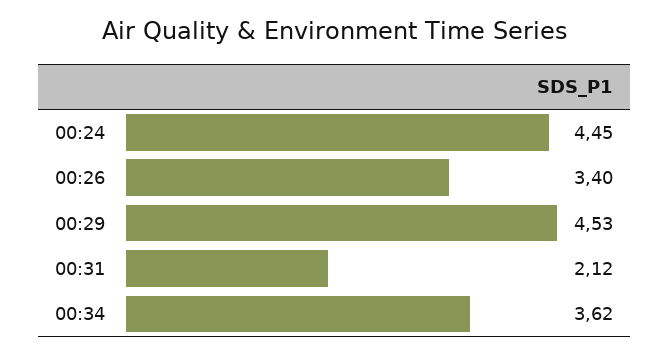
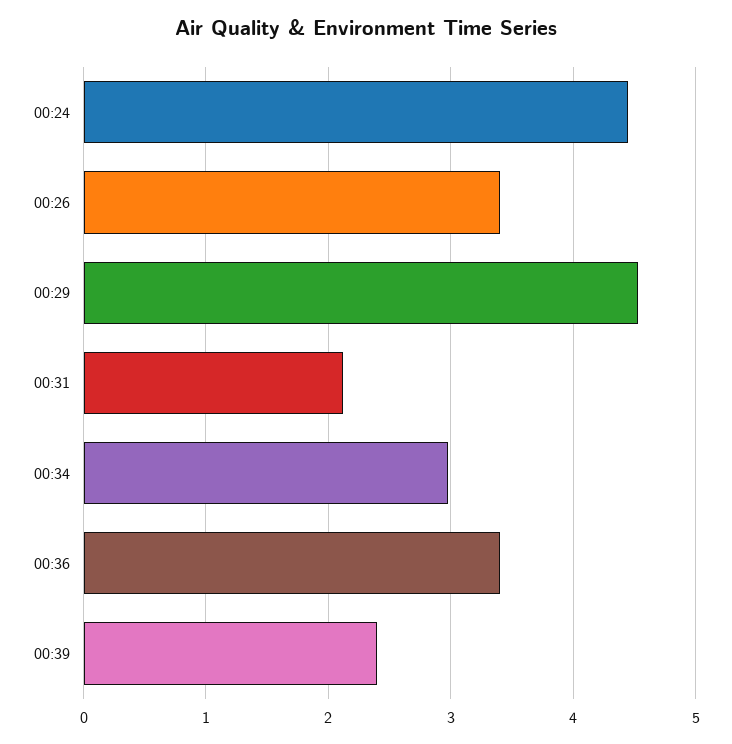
00:34: 3.62 -> 3
00:36: none -> 3.4
00:39: none -> 2.4

